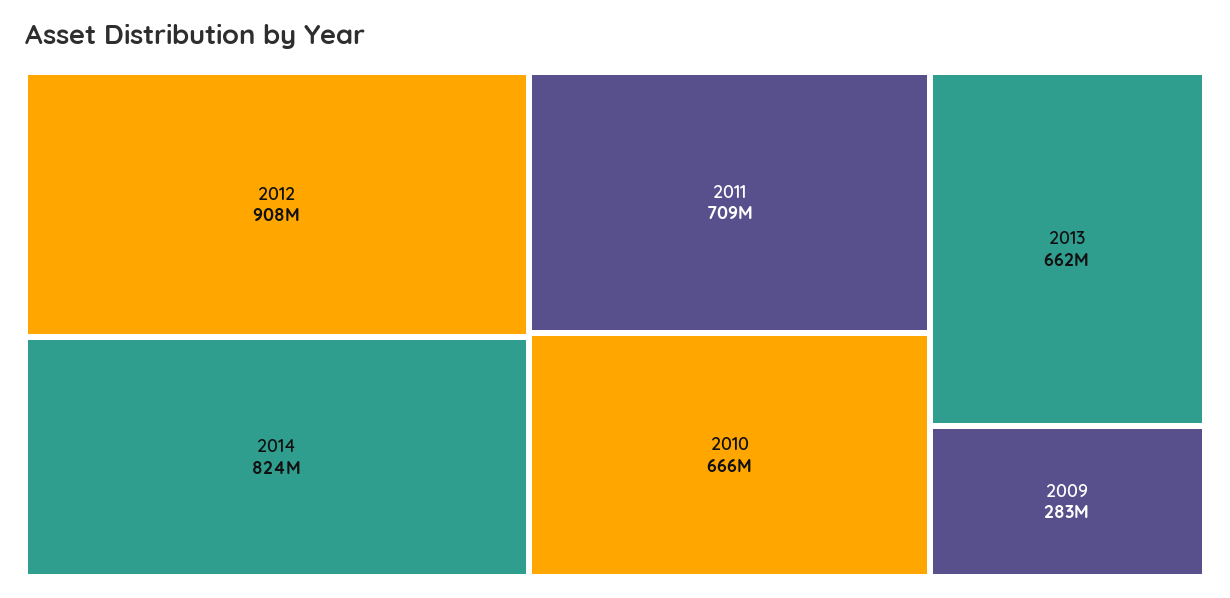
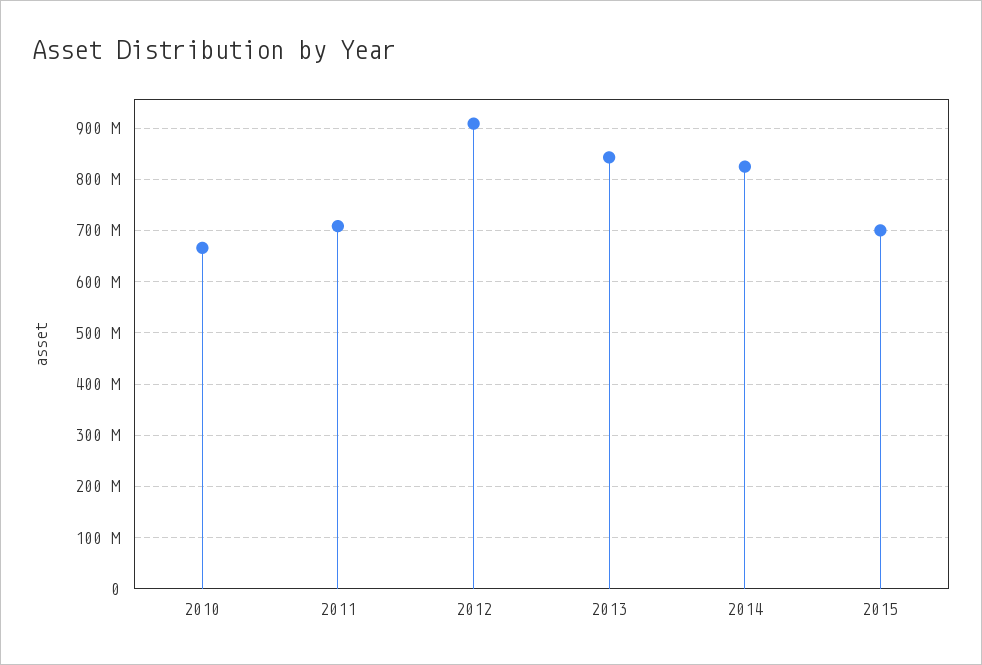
2013: 662000000 -> 840000000
2009: 283000000 -> none
2015: none -> 700000000

